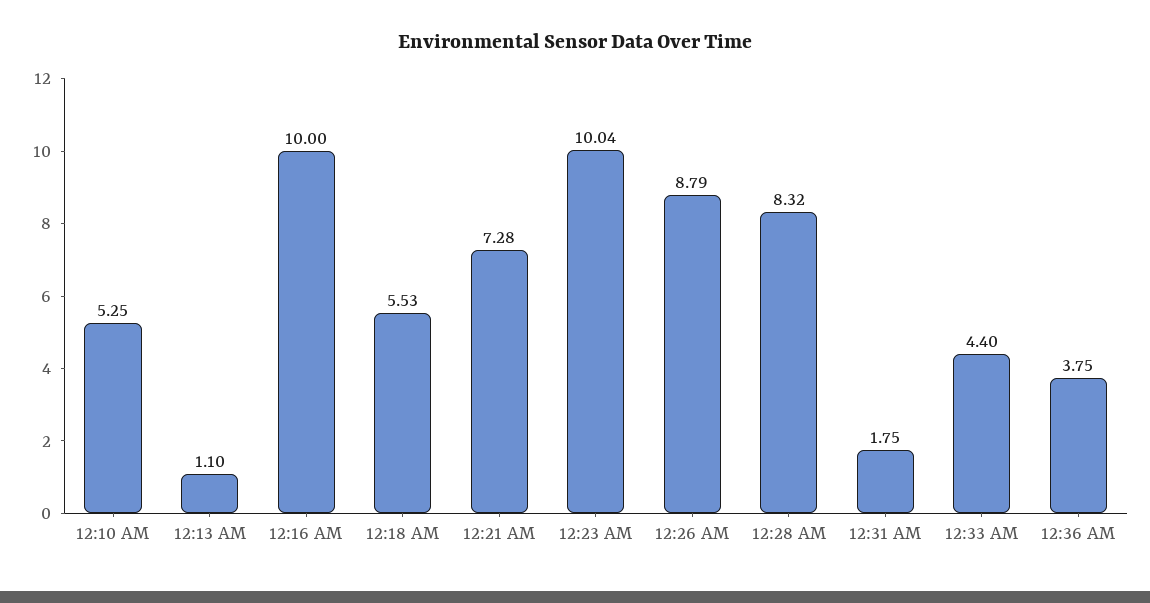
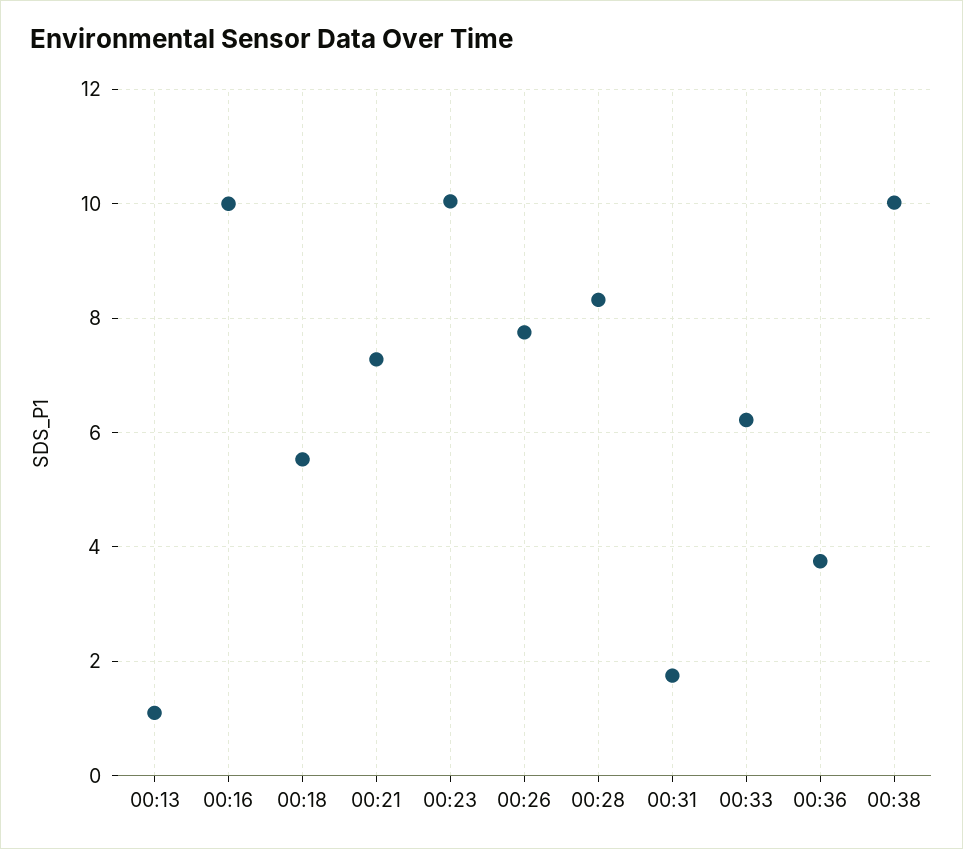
12:10 AM: 5.25 -> none
12:26 AM: 8.79 -> 7.8
12:33 AM: 4.4 -> 6.2
00:38: none -> 10

